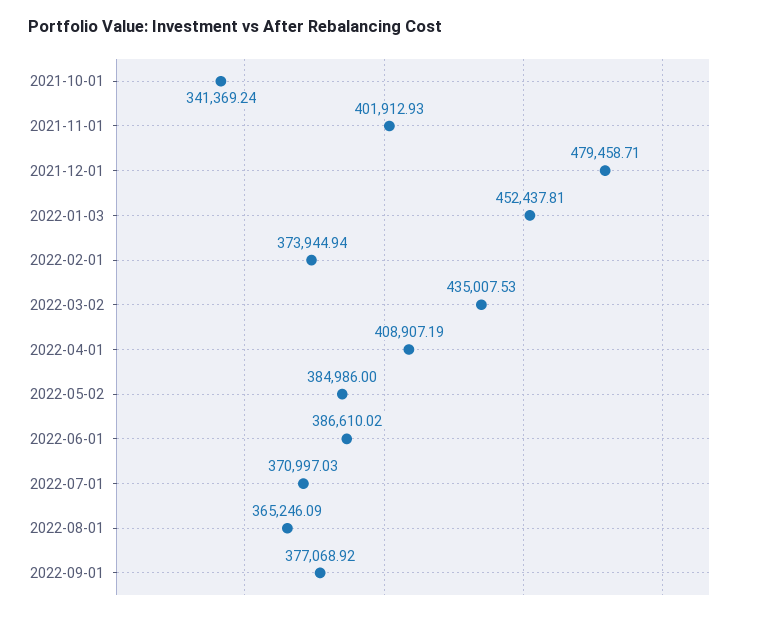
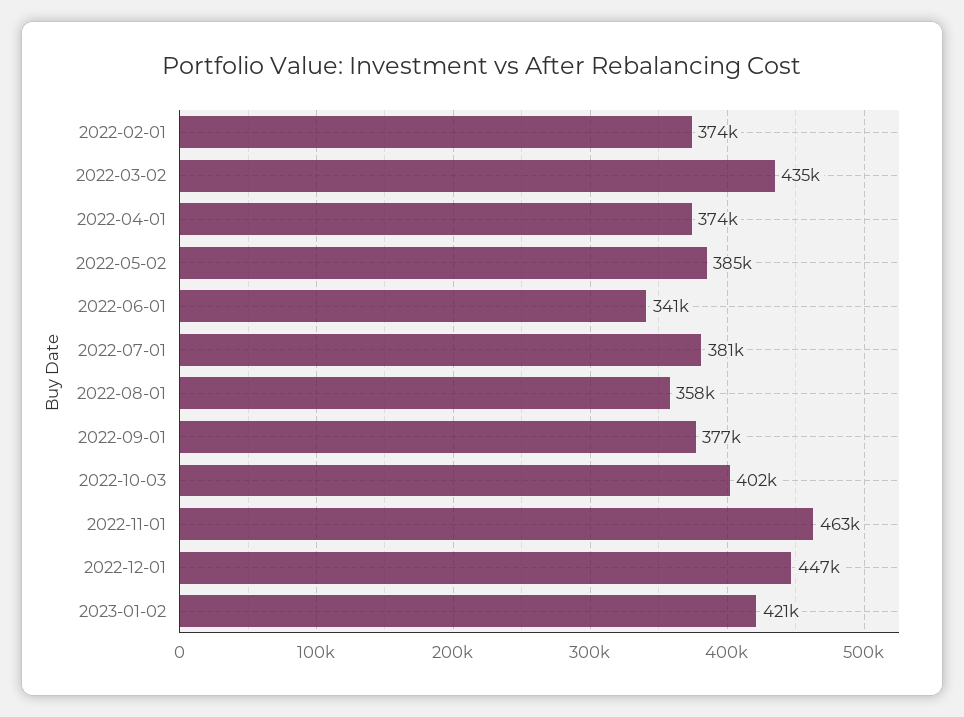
2021-10-01: 341369.24 -> none
2021-11-01: 401912.93 -> none
2021-12-01: 479458.71 -> none
2022-01-03: 452437.81 -> none
2022-04-01: 408907.19 -> 374000
2022-06-01: 386610.02 -> 341000
2022-07-01: 370997.03 -> 381000
2022-08-01: 365246.09 -> 358000
2022-10-03: none -> 402000
2022-11-01: none -> 463000
2022-12-01: none -> 447000
2023-01-02: none -> 421000

